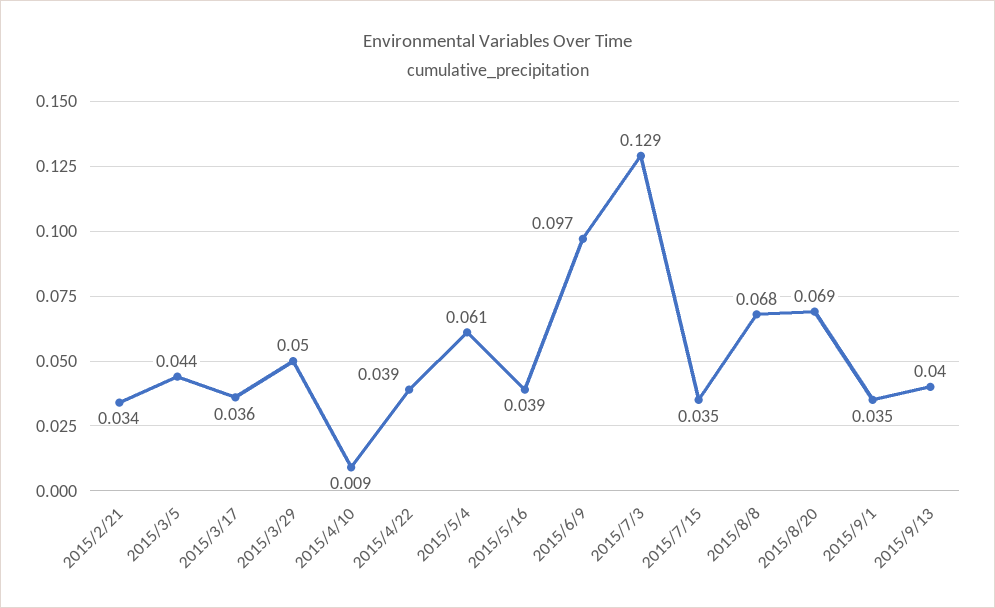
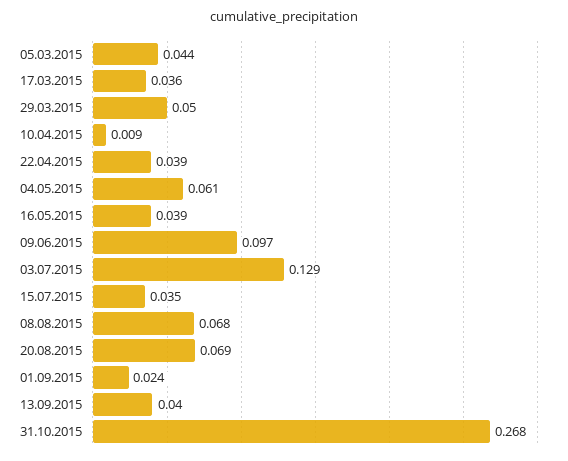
2015/2/21: 0.034 -> none
2015/9/1: 0.035 -> 0.024
31.10.2015: none -> 0.268

